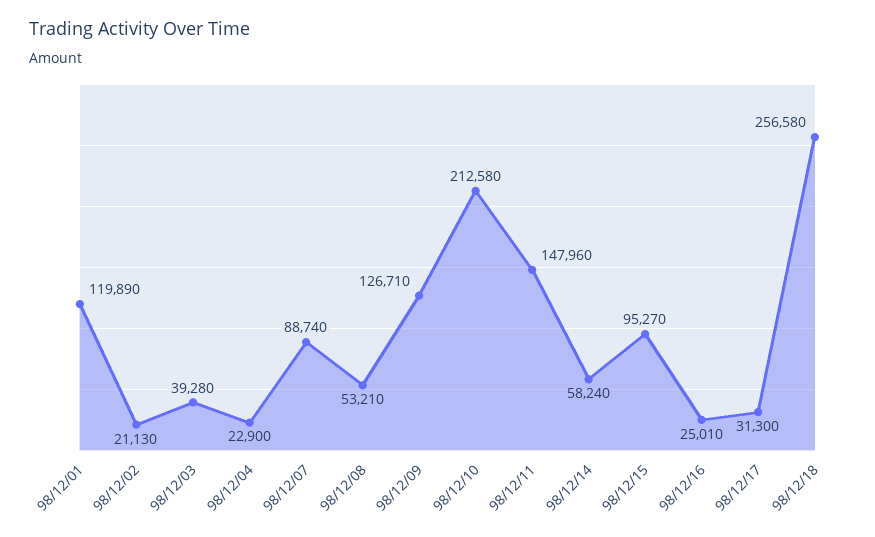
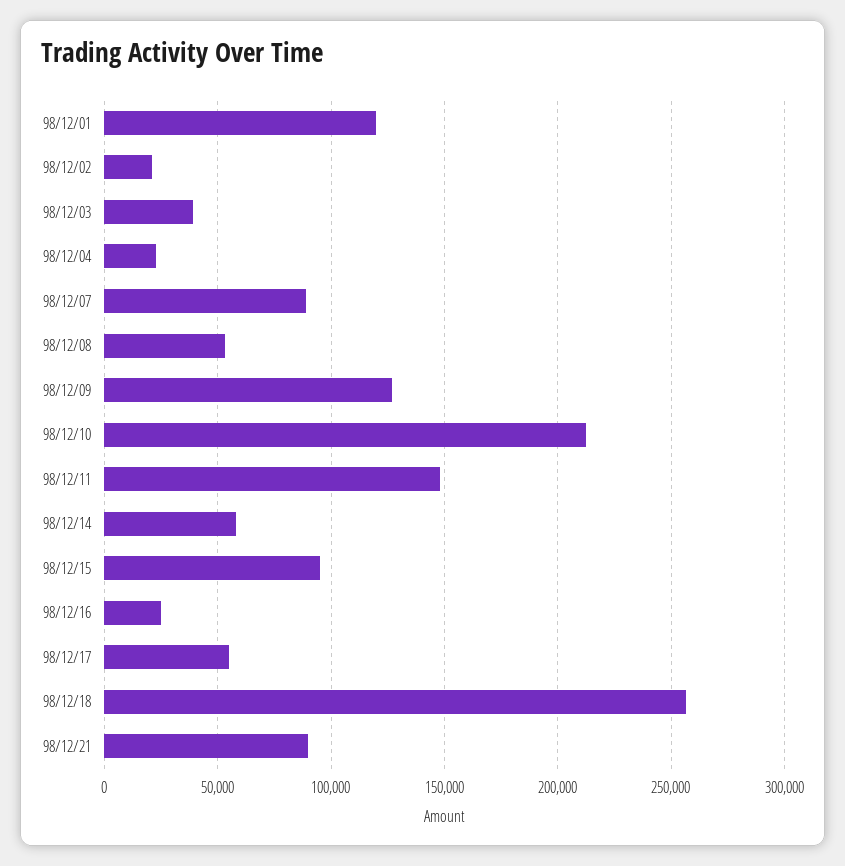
98/12/17: 31300 -> 55000
98/12/21: none -> 90000

